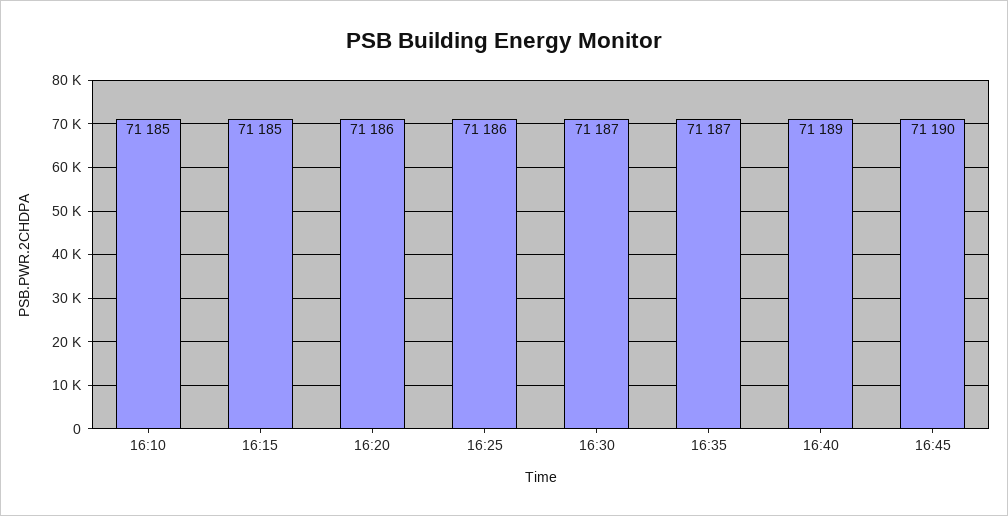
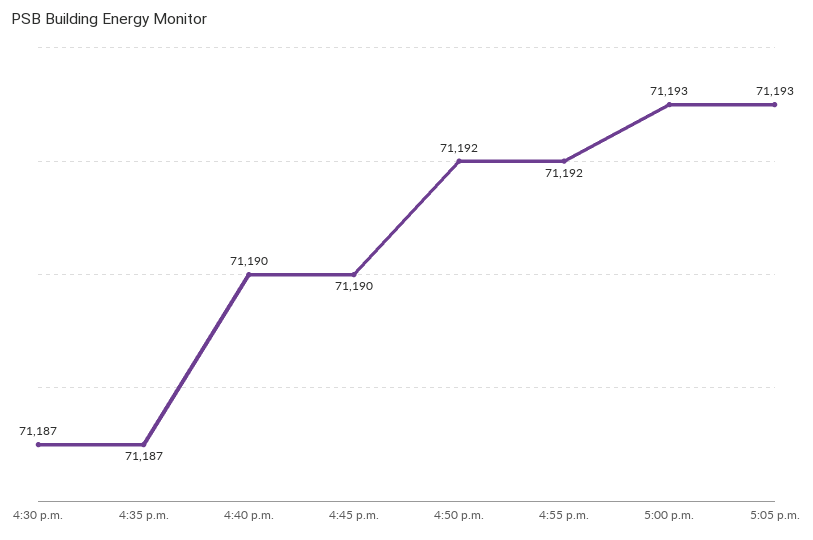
16:10: 71185 -> none
16:15: 71185 -> none
16:20: 71186 -> none
16:25: 71186 -> none
16:40: 71189 -> 71190
4:50 p.m.: none -> 71192
4:55 p.m.: none -> 71192
5:00 p.m.: none -> 71193
5:05 p.m.: none -> 71193

